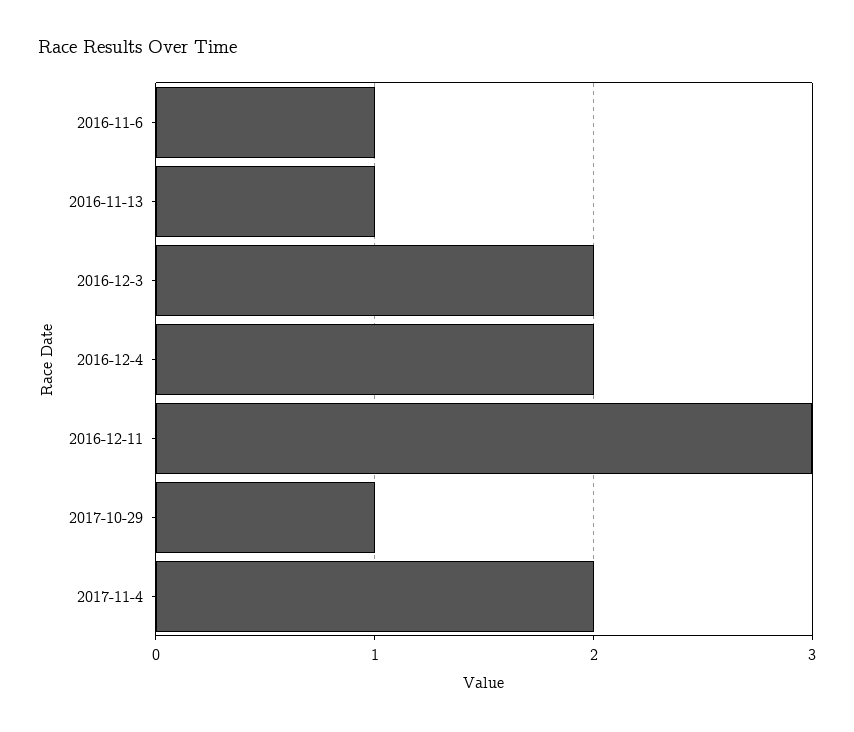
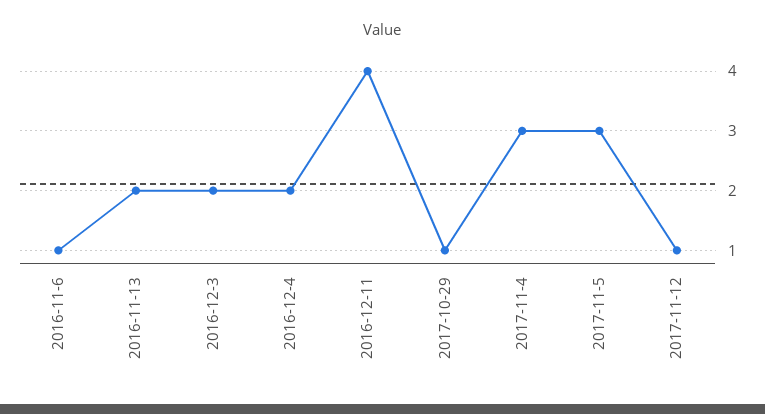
2016-11-13: 1 -> 2
2016-12-11: 3 -> 4
2017-11-4: 2 -> 3
2017-11-5: none -> 3
2017-11-12: none -> 1

